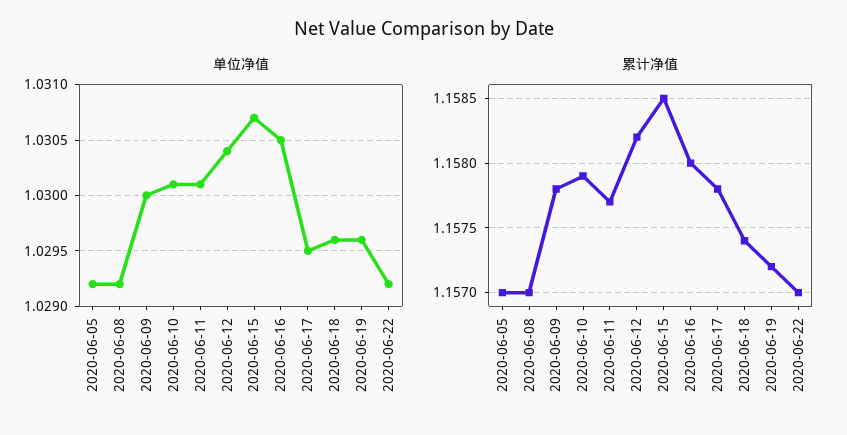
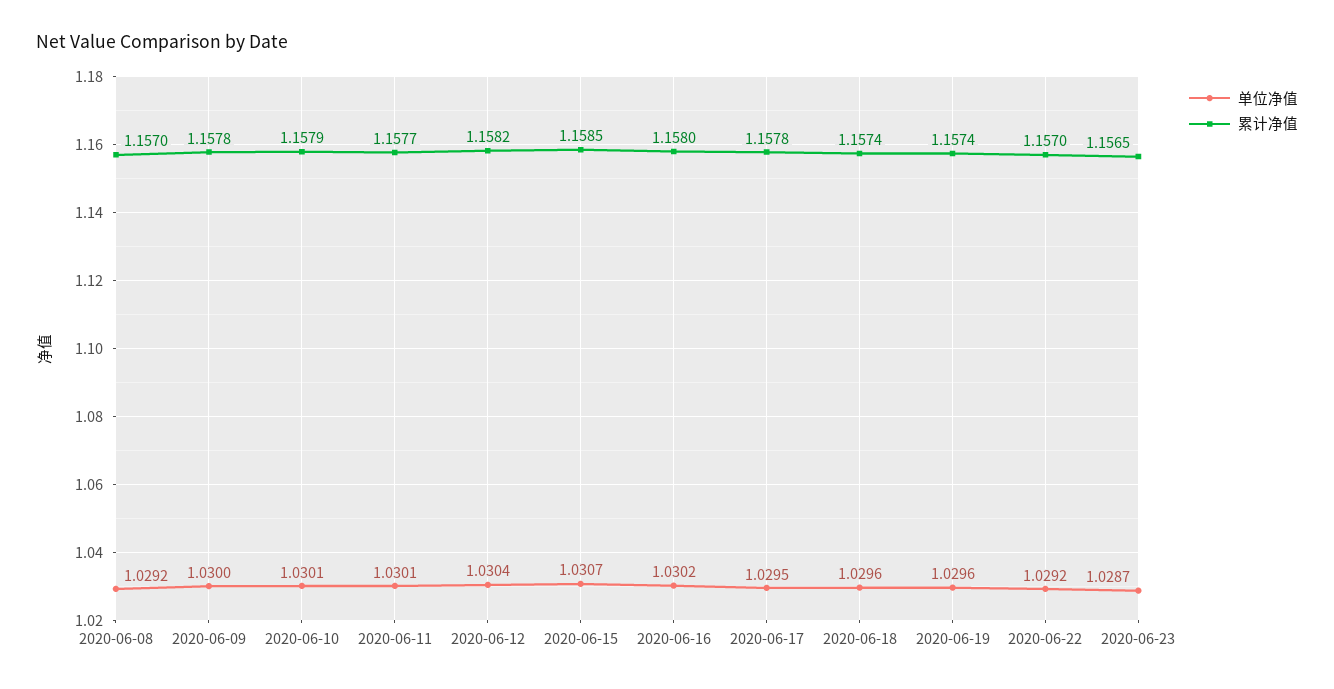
单位净值, 2020-06-05: 1.0292 -> none
单位净值, 2020-06-16: 1.0305 -> 1.0302
累计净值, 2020-06-05: 1.157 -> none
累计净值, 2020-06-19: 1.1572 -> 1.1574
单位净值, 2020-06-23: none -> 1.0287
累计净值, 2020-06-23: none -> 1.1565

